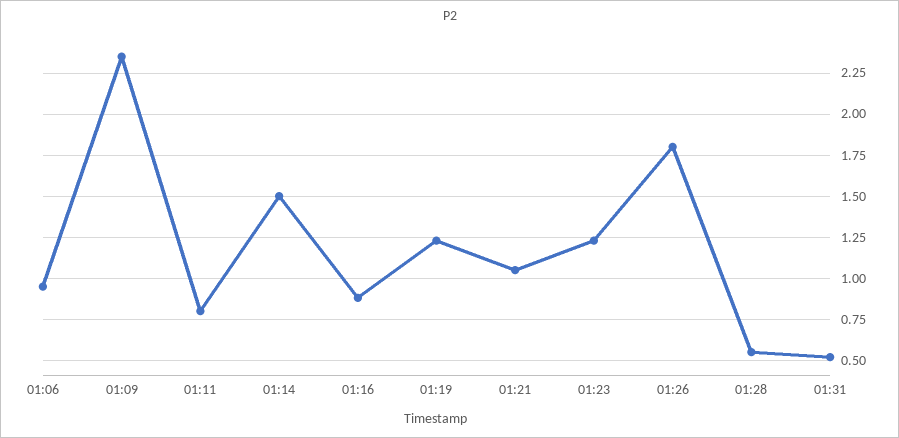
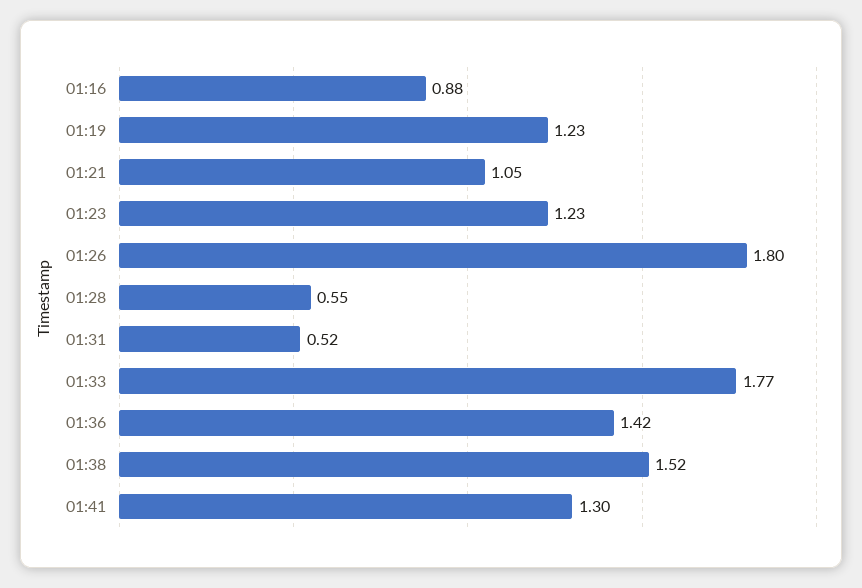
01:06: 0.95 -> none
01:09: 2.35 -> none
01:11: 0.8 -> none
01:14: 1.5 -> none
01:33: none -> 1.77
01:36: none -> 1.42
01:38: none -> 1.52
01:41: none -> 1.3

